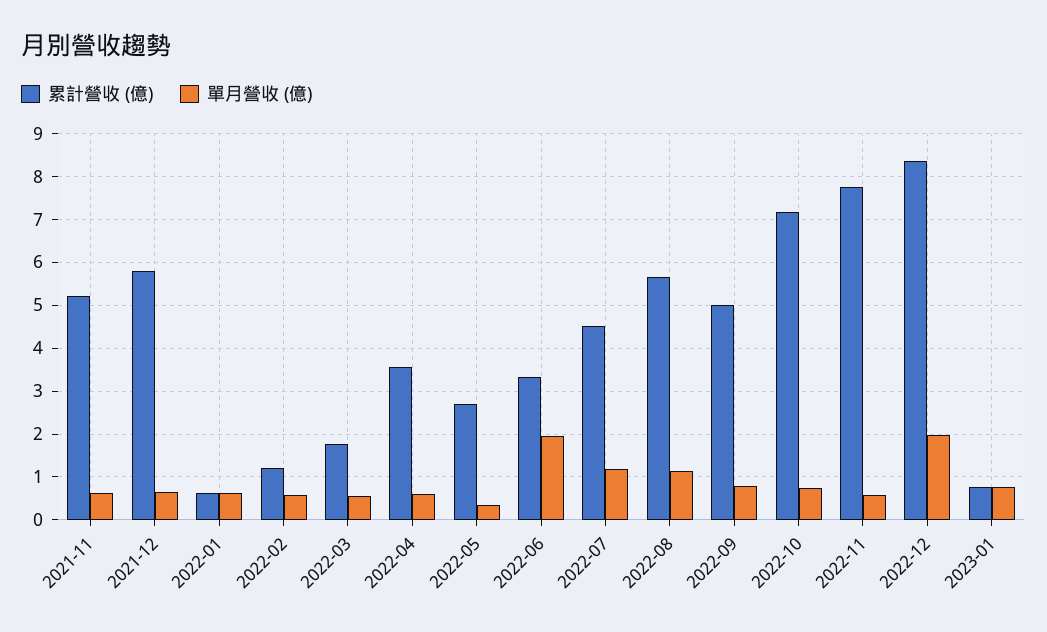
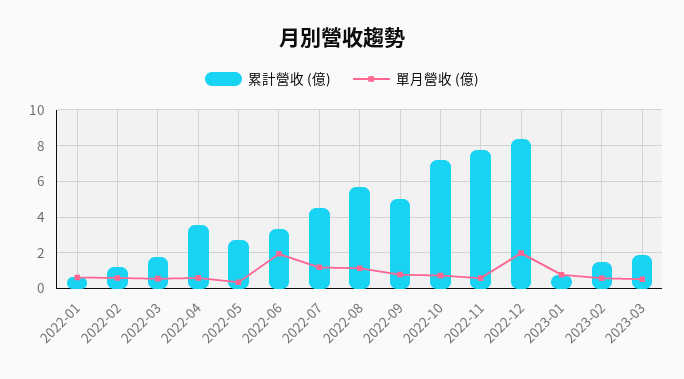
累計營收 (億), 2021-11: 5.2 -> none
單月營收 (億), 2021-11: 0.6 -> none
累計營收 (億), 2021-12: 5.8 -> none
單月營收 (億), 2021-12: 0.6 -> none
累計營收 (億), 2023-02: none -> 1.5
單月營收 (億), 2023-02: none -> 0.5
累計營收 (億), 2023-03: none -> 2
單月營收 (億), 2023-03: none -> 0.5

